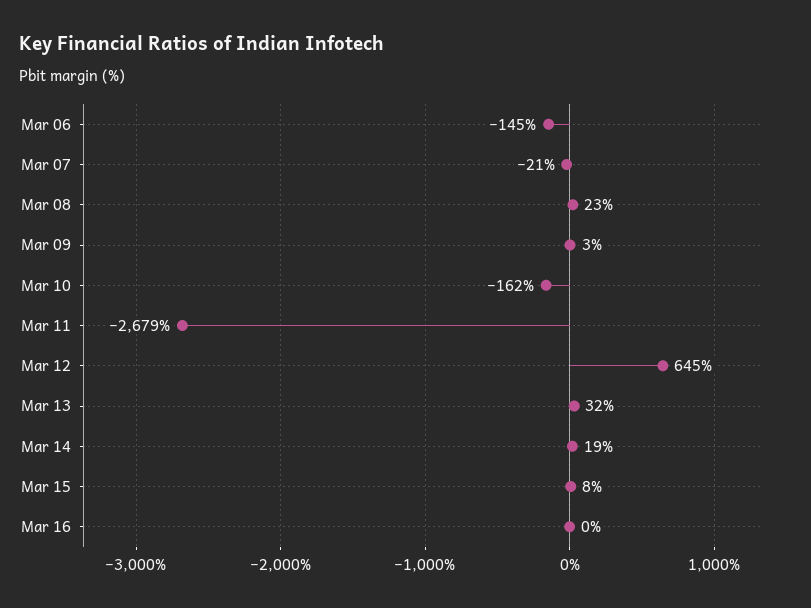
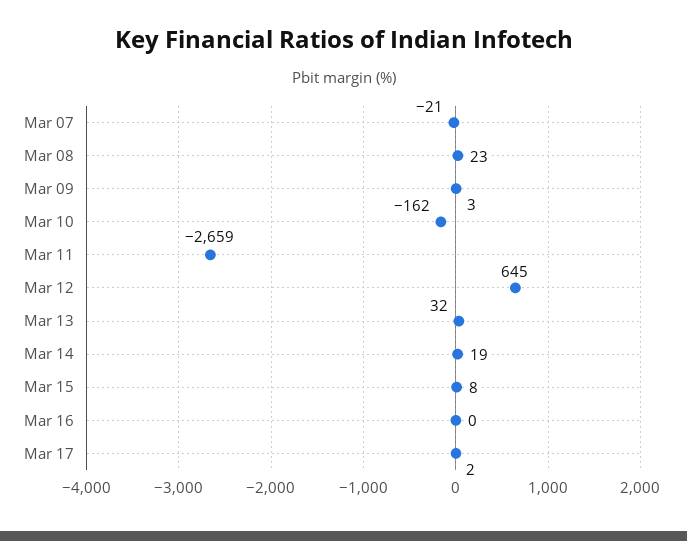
Mar 06: -145 -> none
Mar 11: -2679 -> -2659
Mar 17: none -> 2

